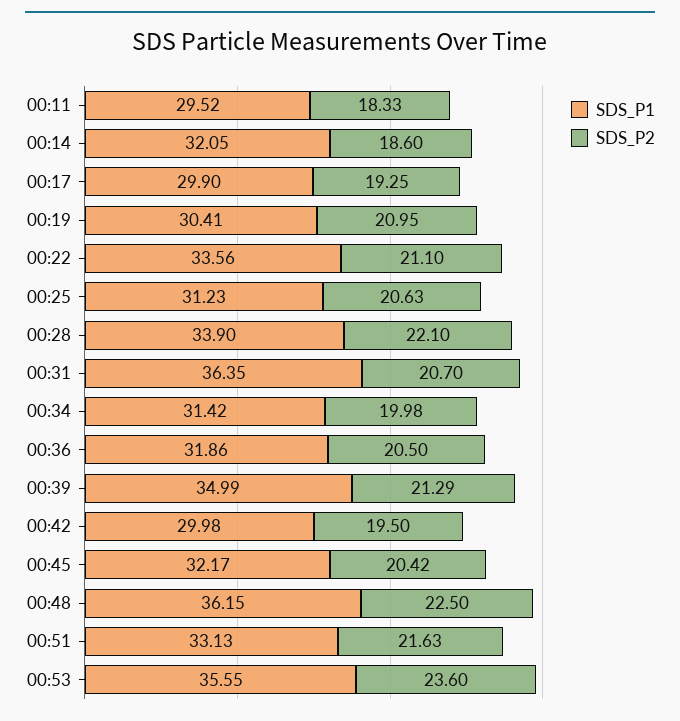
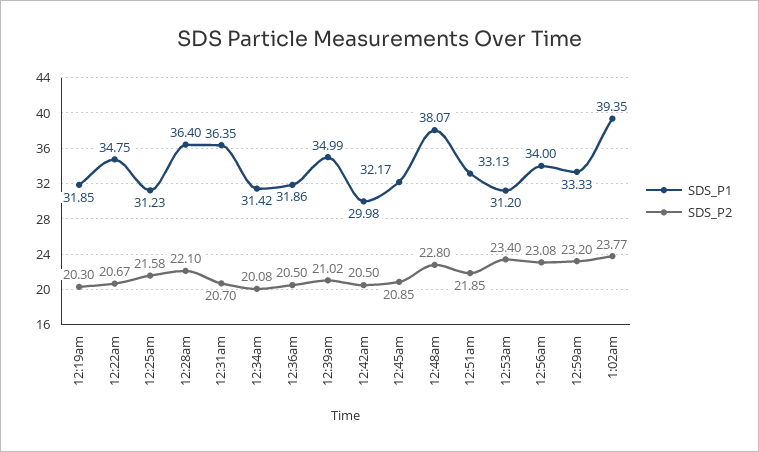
SDS_P1, 00:11: 29.52 -> none
SDS_P2, 00:11: 18.33 -> none
SDS_P1, 00:14: 32.05 -> none
SDS_P2, 00:14: 18.6 -> none
SDS_P1, 00:17: 29.9 -> none
SDS_P2, 00:17: 19.25 -> none
SDS_P1, 00:19: 30.41 -> 31.85
SDS_P2, 00:19: 20.95 -> 20.3
SDS_P1, 00:22: 33.56 -> 34.75
SDS_P2, 00:22: 21.1 -> 20.67
SDS_P2, 00:25: 20.63 -> 21.58
SDS_P1, 00:28: 33.9 -> 36.4
SDS_P2, 00:34: 19.98 -> 20.08
SDS_P2, 00:39: 21.29 -> 21.02
SDS_P2, 00:42: 19.5 -> 20.5
SDS_P2, 00:45: 20.42 -> 20.85
SDS_P1, 00:48: 36.15 -> 38.07
SDS_P2, 00:48: 22.5 -> 22.8
SDS_P2, 00:51: 21.63 -> 21.85
SDS_P1, 00:53: 35.55 -> 31.2
SDS_P2, 00:53: 23.6 -> 23.4
SDS_P1, 12:56am: none -> 34
SDS_P2, 12:56am: none -> 23.08
SDS_P1, 12:59am: none -> 33.33
SDS_P2, 12:59am: none -> 23.2
SDS_P1, 1:02am: none -> 39.35
SDS_P2, 1:02am: none -> 23.77

